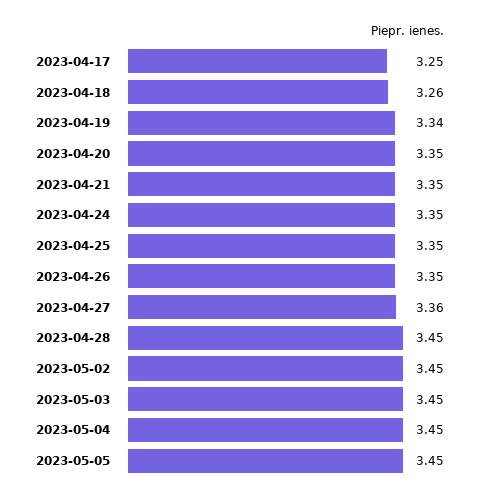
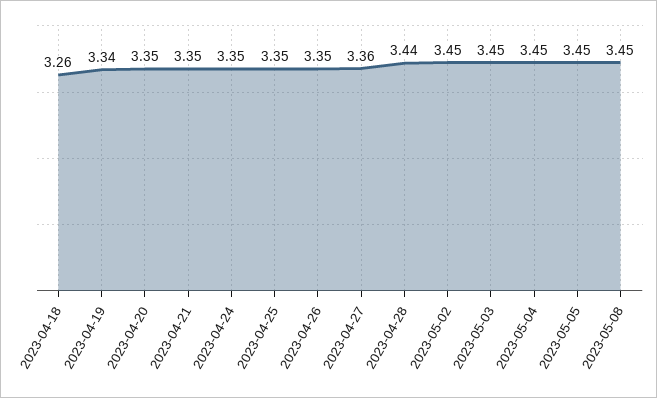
2023-04-17: 3.25 -> none
2023-04-28: 3.45 -> 3.44
2023-05-08: none -> 3.45

